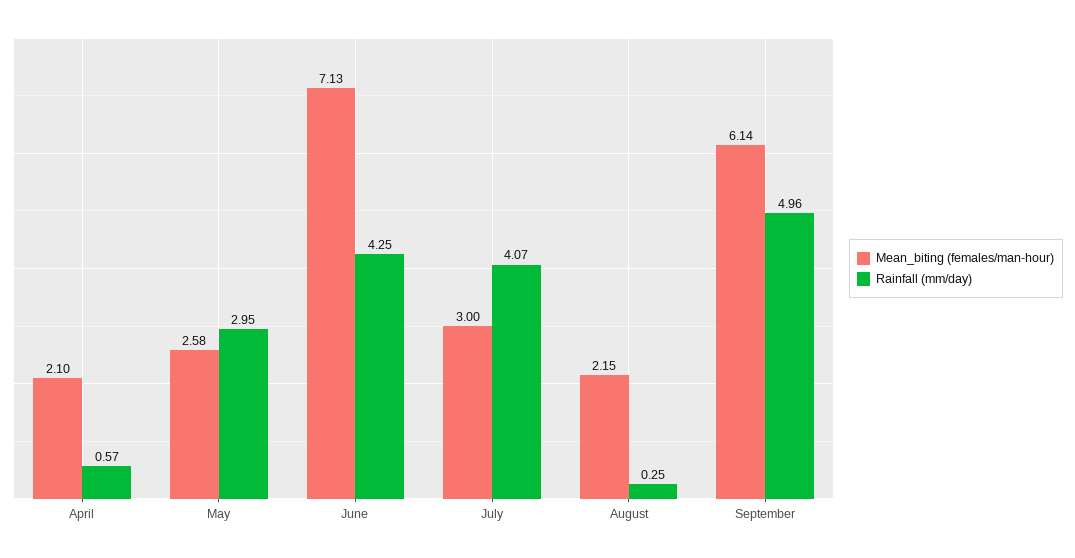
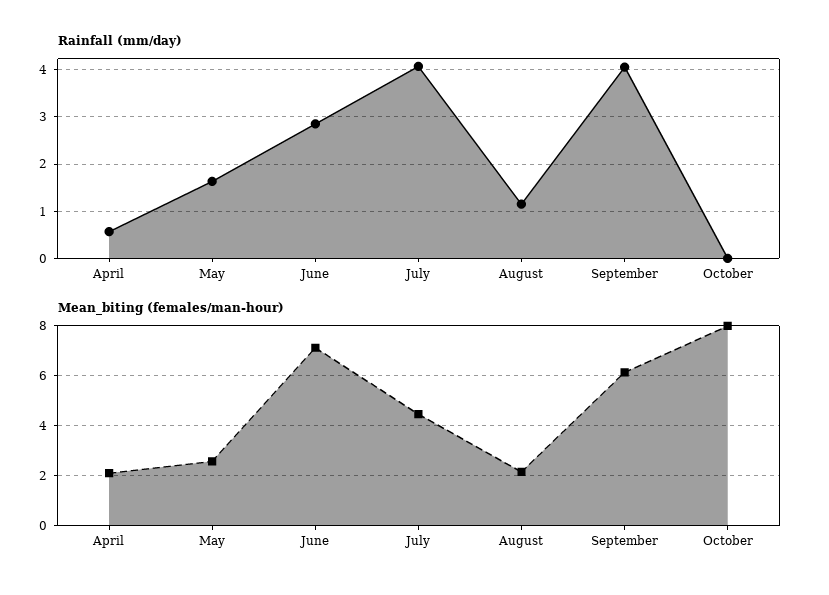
Rainfall (mm/day), May: 2.95 -> 1.6
Rainfall (mm/day), June: 4.25 -> 2.8
Mean_biting (females/man-hour), July: 3 -> 4.5
Rainfall (mm/day), August: 0.25 -> 1.2
Rainfall (mm/day), September: 4.96 -> 4
Rainfall (mm/day), October: none -> 0
Mean_biting (females/man-hour), October: none -> 8

